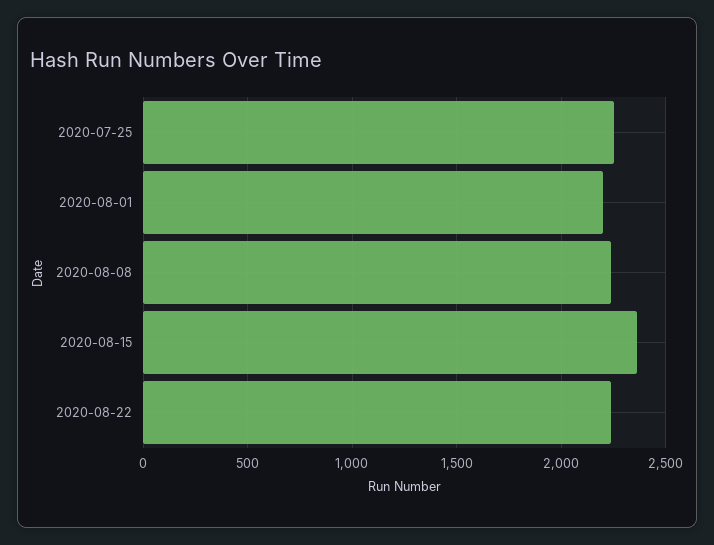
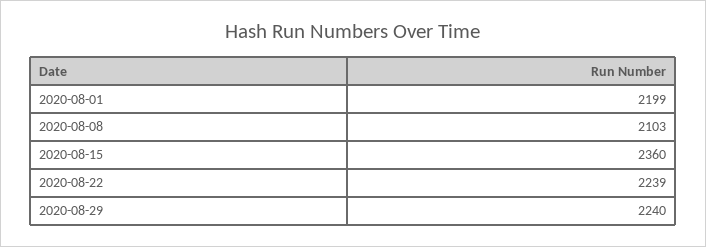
2020-07-25: 2250 -> none
2020-08-08: 2250 -> 2103
2020-08-29: none -> 2240

